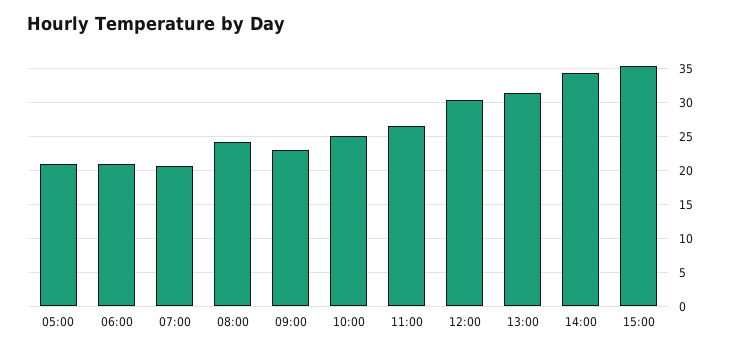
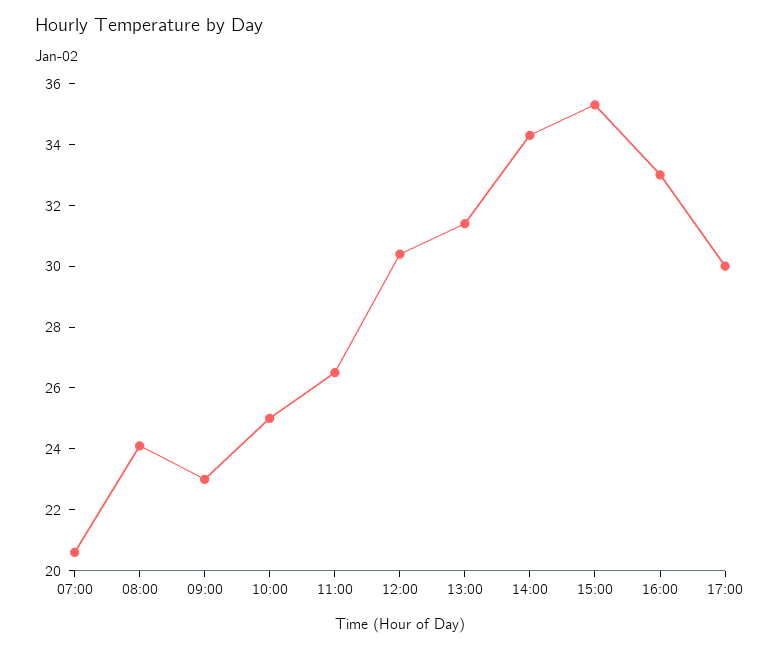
05:00: 21 -> none
06:00: 21 -> none
16:00: none -> 33
17:00: none -> 30

